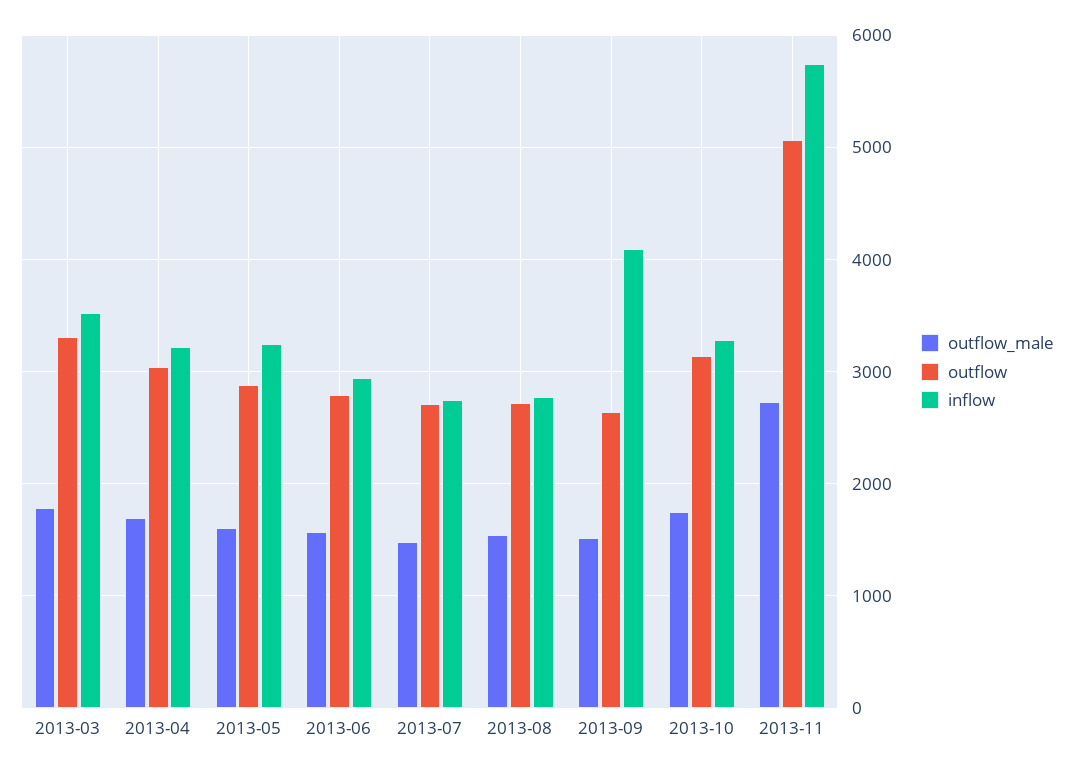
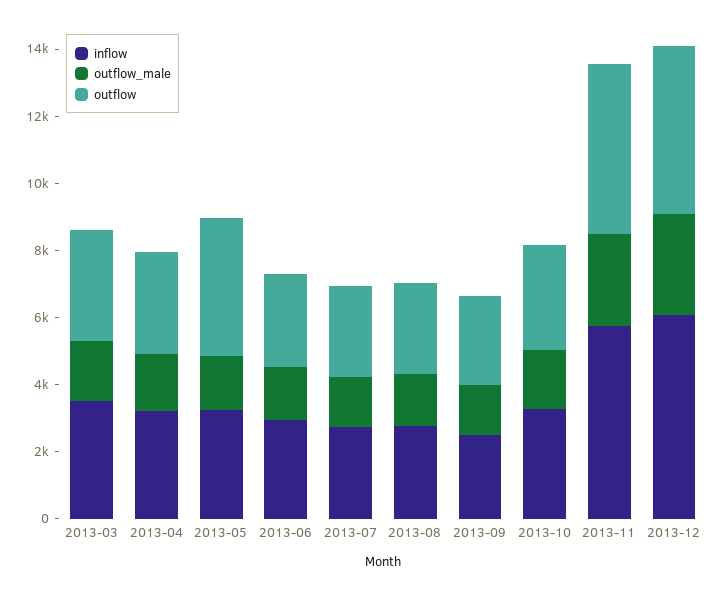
outflow, 2013-05: 2900 -> 4000
inflow, 2013-09: 4100 -> 2500
inflow, 2013-12: none -> 6000
outflow_male, 2013-12: none -> 3000
outflow, 2013-12: none -> 5000

